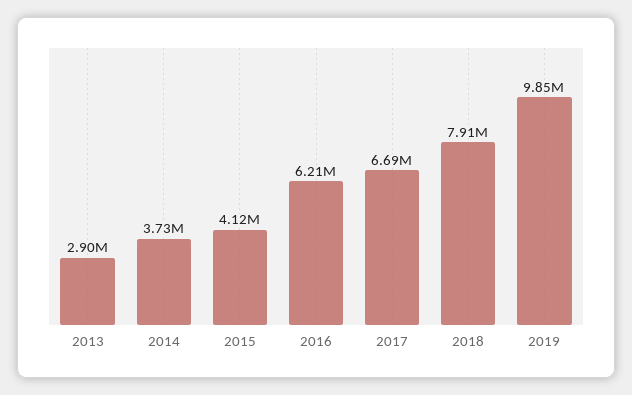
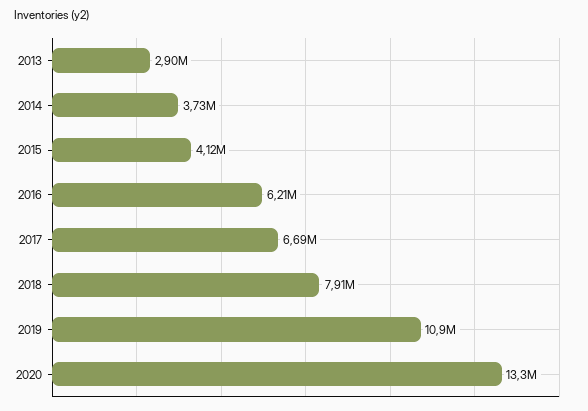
2019: 9850000 -> 10900000
2020: none -> 13300000

